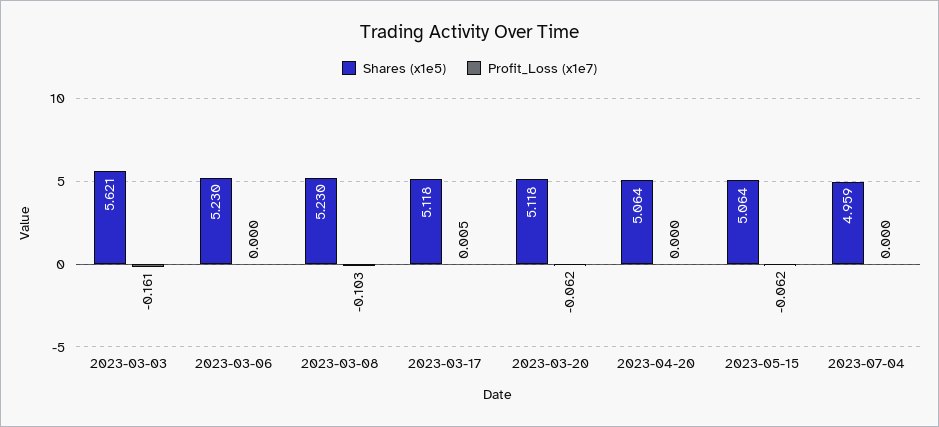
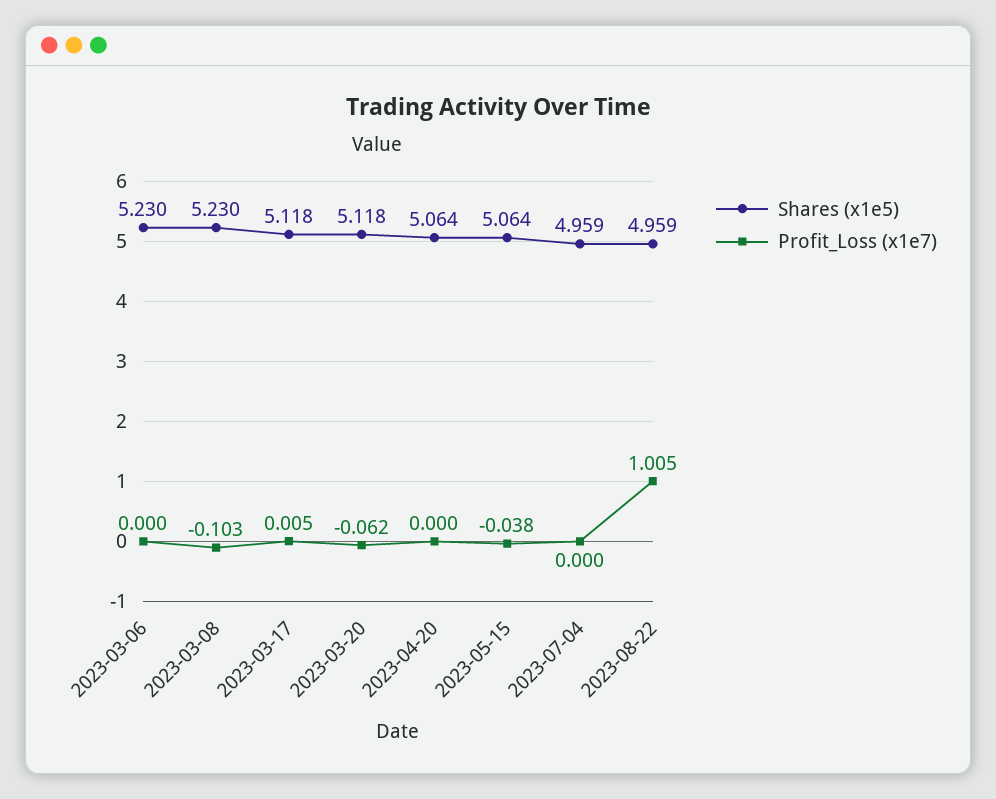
Shares (x1e5), 2023-03-03: 5.621 -> none
Profit_Loss (x1e7), 2023-03-03: -0.161 -> none
Profit_Loss (x1e7), 2023-05-15: -0.062 -> -0.038
Shares (x1e5), 2023-08-22: none -> 4.959
Profit_Loss (x1e7), 2023-08-22: none -> 1.005

